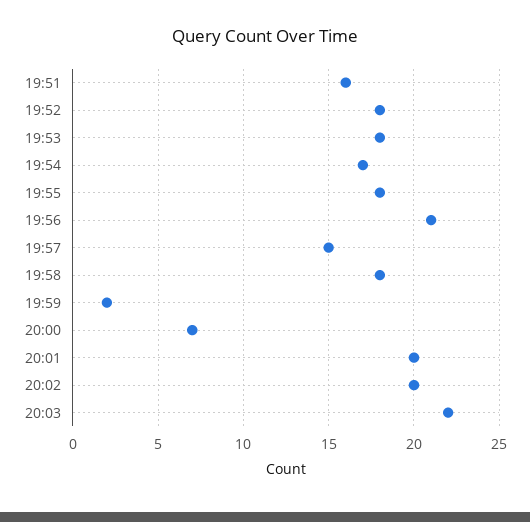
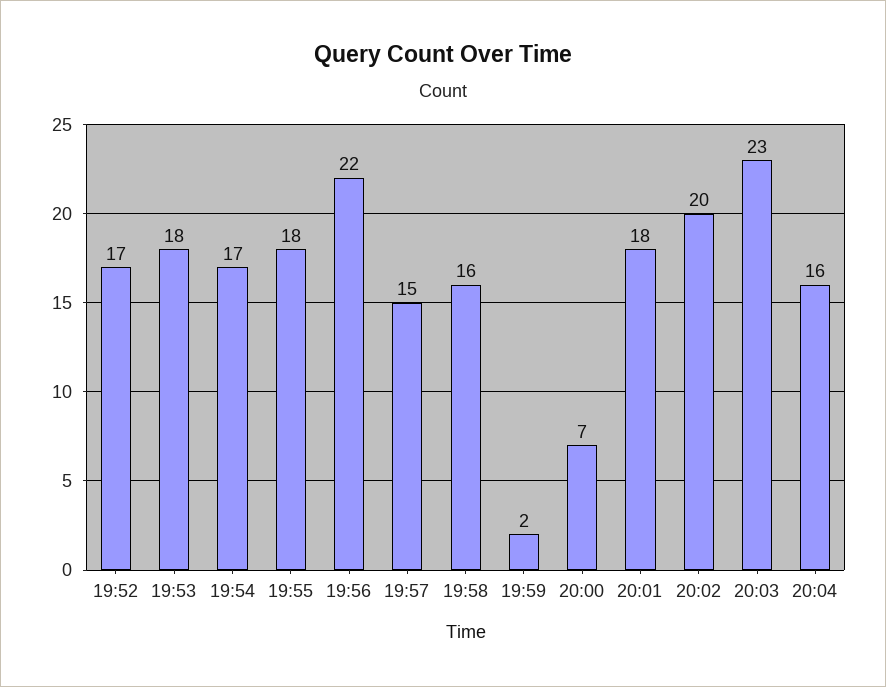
19:51: 16 -> none
19:52: 18 -> 17
19:56: 21 -> 22
19:58: 18 -> 16
20:01: 20 -> 18
20:03: 22 -> 23
20:04: none -> 16

